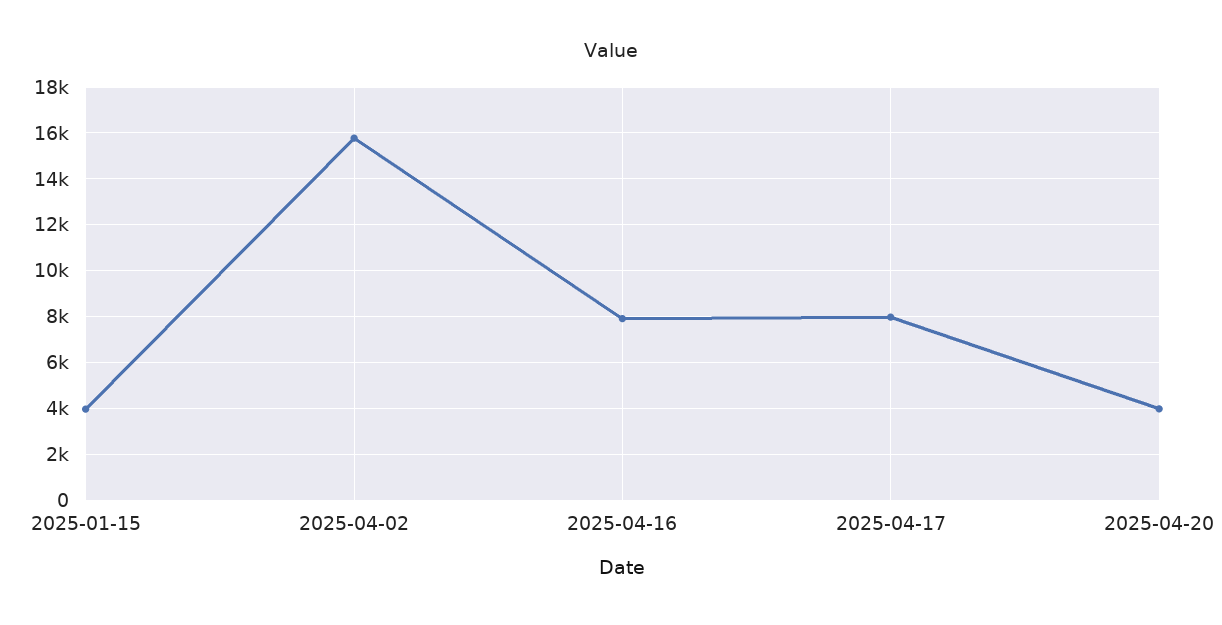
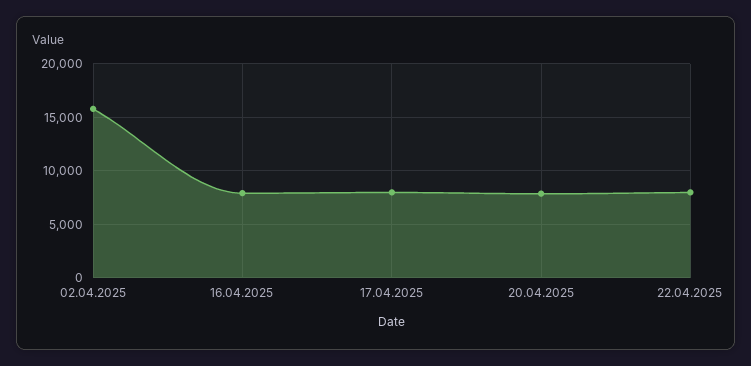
2025-01-15: 4000 -> none
2025-04-20: 4000 -> 8000
22.04.2025: none -> 8000

